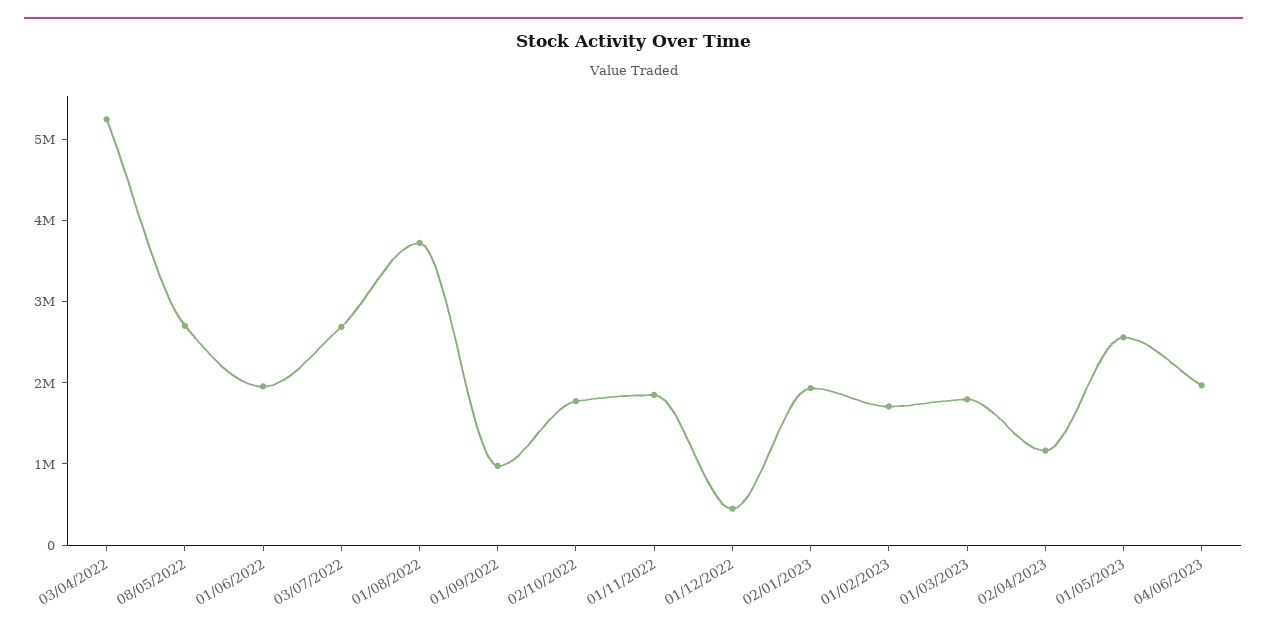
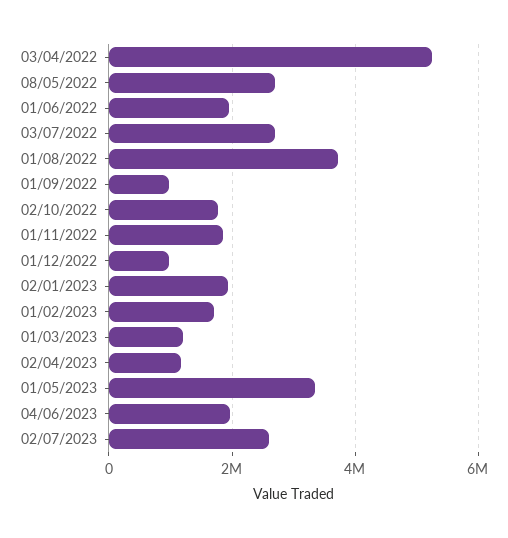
01/12/2022: 400000 -> 1000000
01/03/2023: 1800000 -> 1200000
01/05/2023: 2600000 -> 3400000
02/07/2023: none -> 2600000

